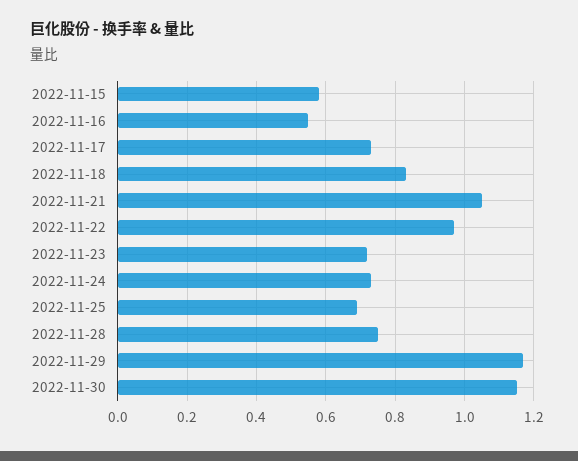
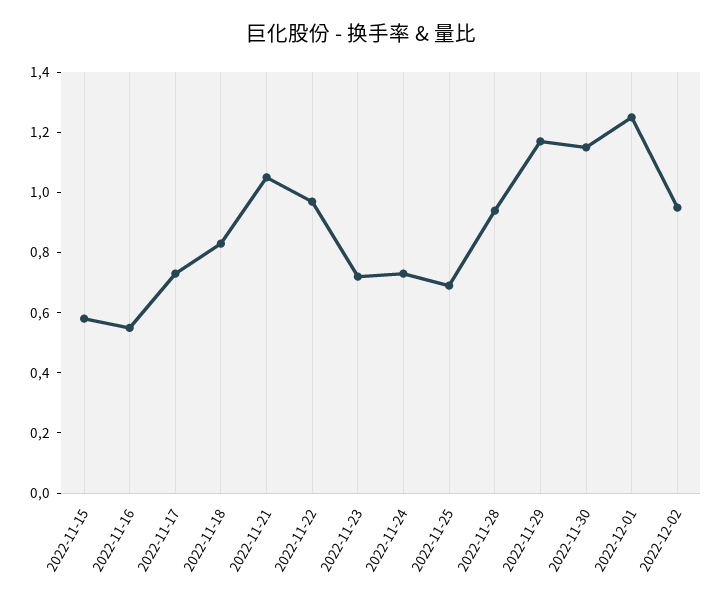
2022-11-28: 0.75 -> 0.95
2022-12-01: none -> 1.25
2022-12-02: none -> 0.95

